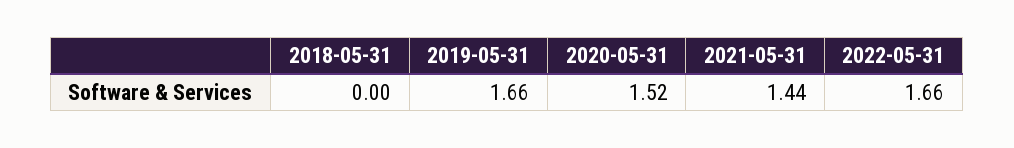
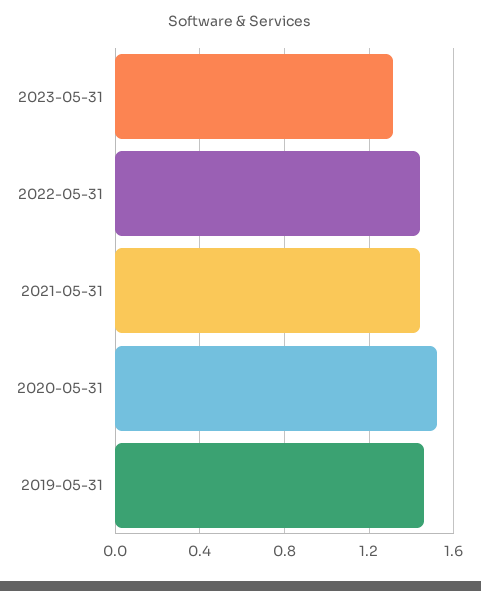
2018-05-31: 0 -> none
2019-05-31: 1.66 -> 1.45
2022-05-31: 1.66 -> 1.45
2023-05-31: none -> 1.3

